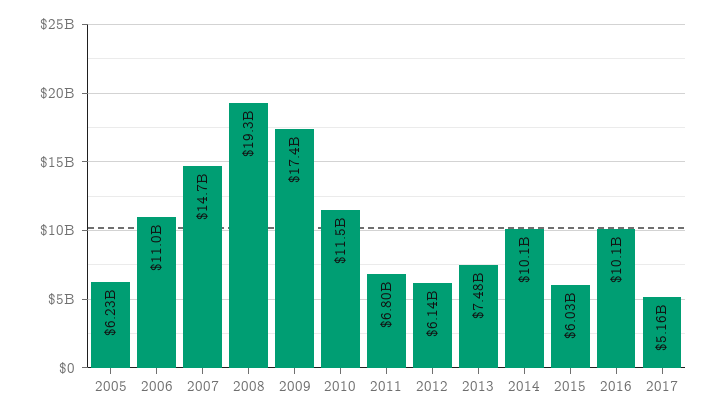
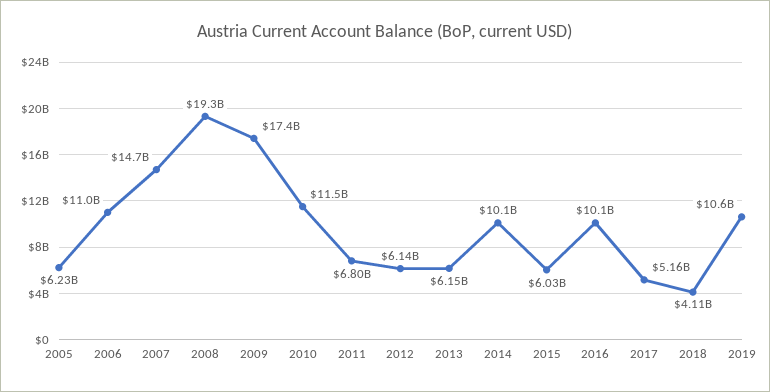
2013: 7480000000 -> 6150000000
2018: none -> 4110000000
2019: none -> 10600000000

